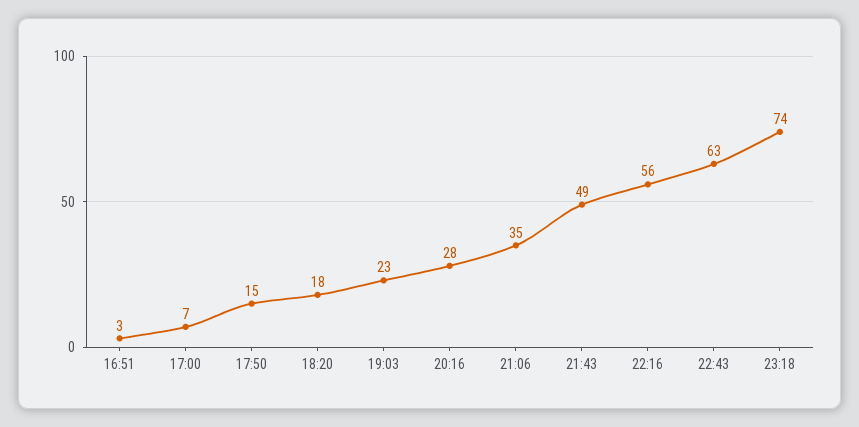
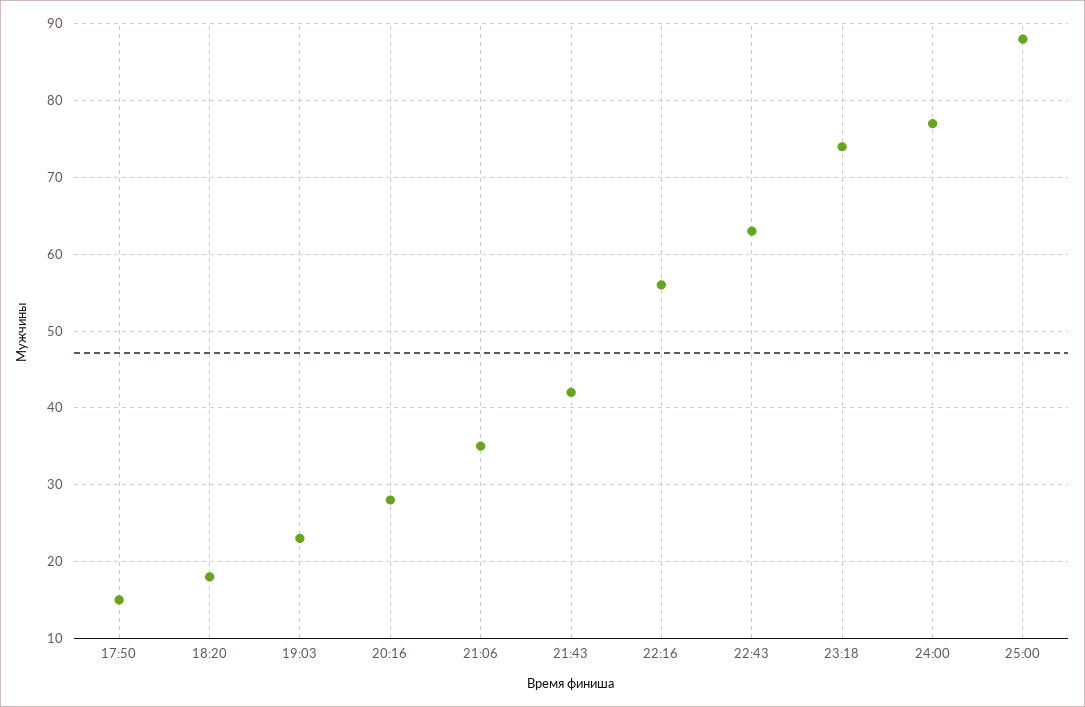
16:51: 3 -> none
17:00: 7 -> none
21:43: 49 -> 42
24:00: none -> 77
25:00: none -> 88

